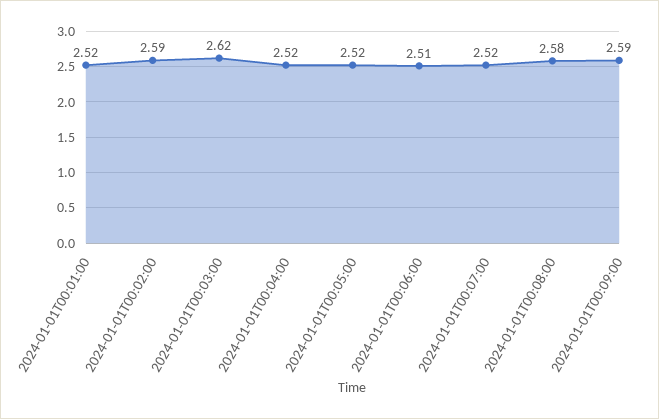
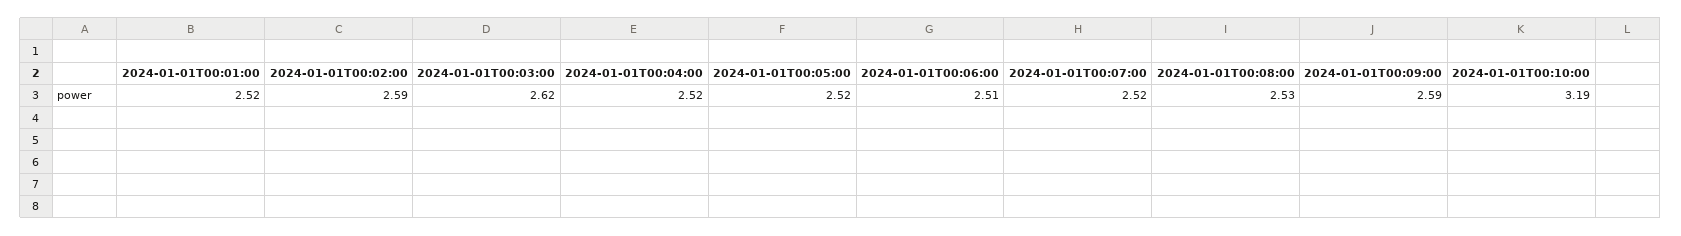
2024-01-01T00:08:00: 2.58 -> 2.53
2024-01-01T00:10:00: none -> 3.19

